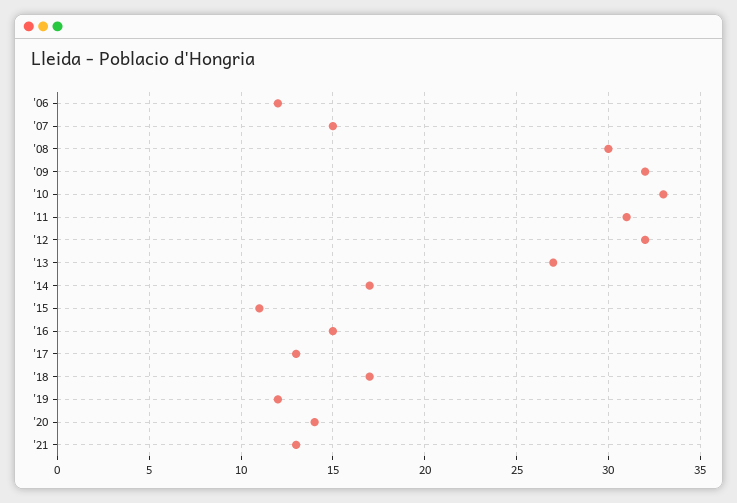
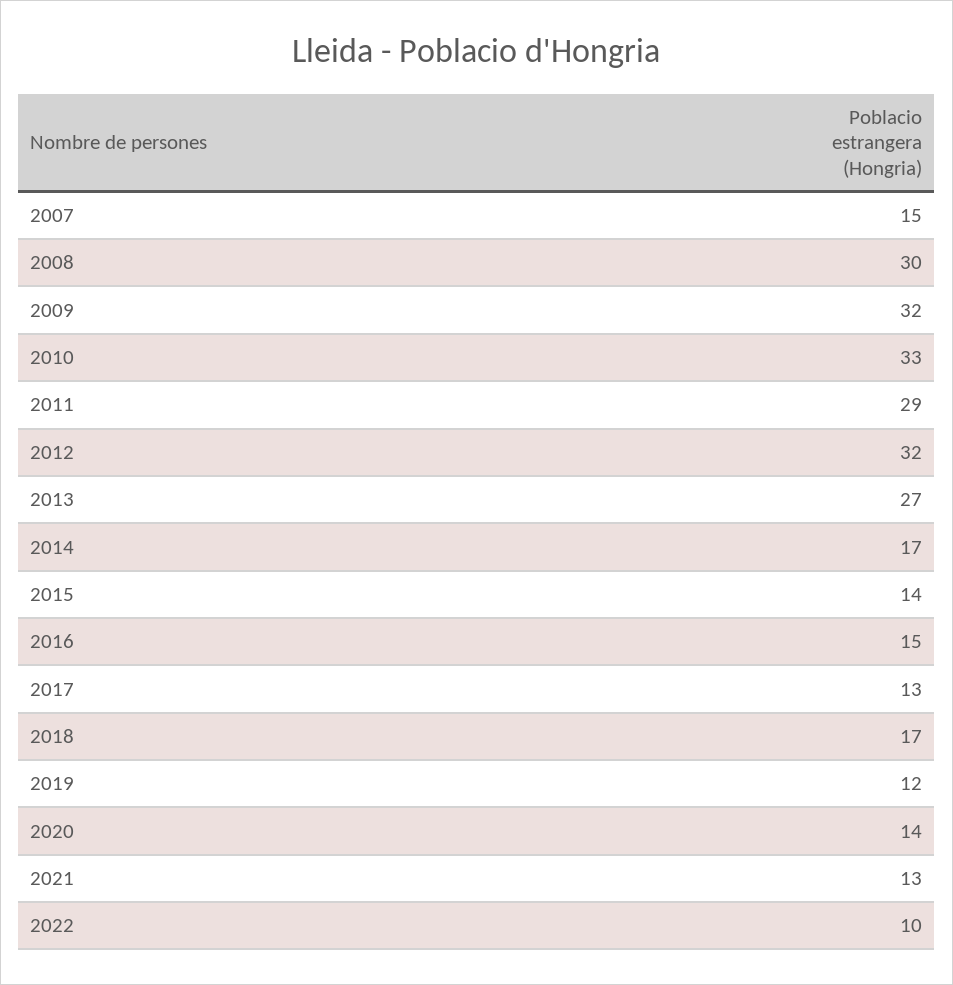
'06: 12 -> none
'11: 31 -> 29
'15: 11 -> 14
2022: none -> 10

